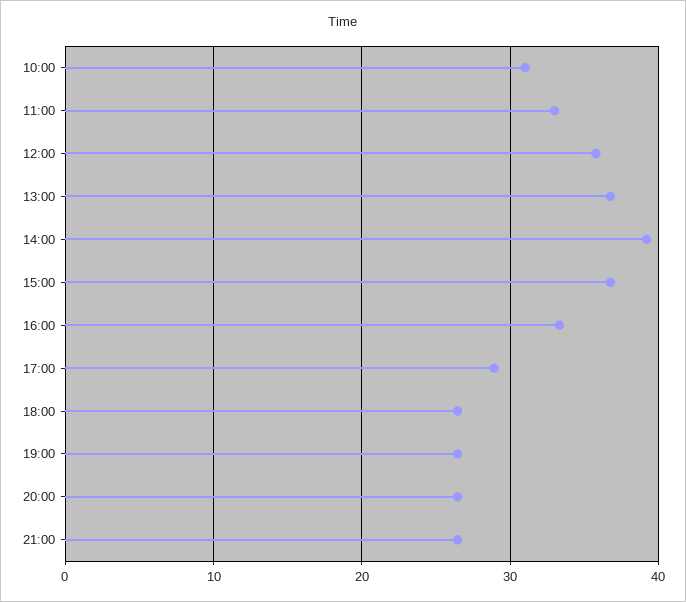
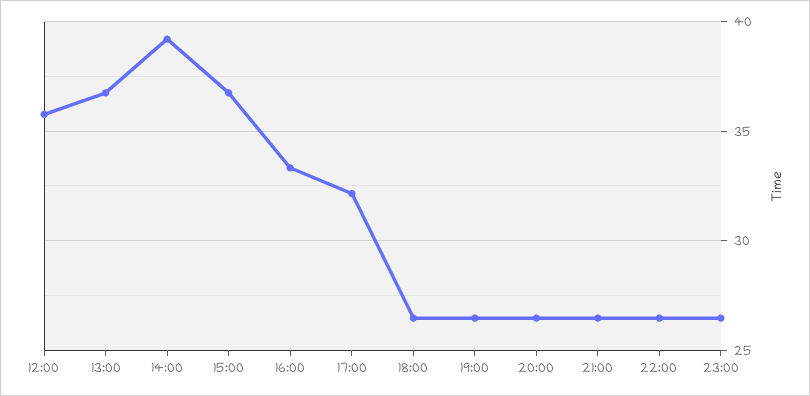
10:00: 31 -> none
11:00: 33 -> none
17:00: 29 -> 32
22:00: none -> 26.5
23:00: none -> 26.5

